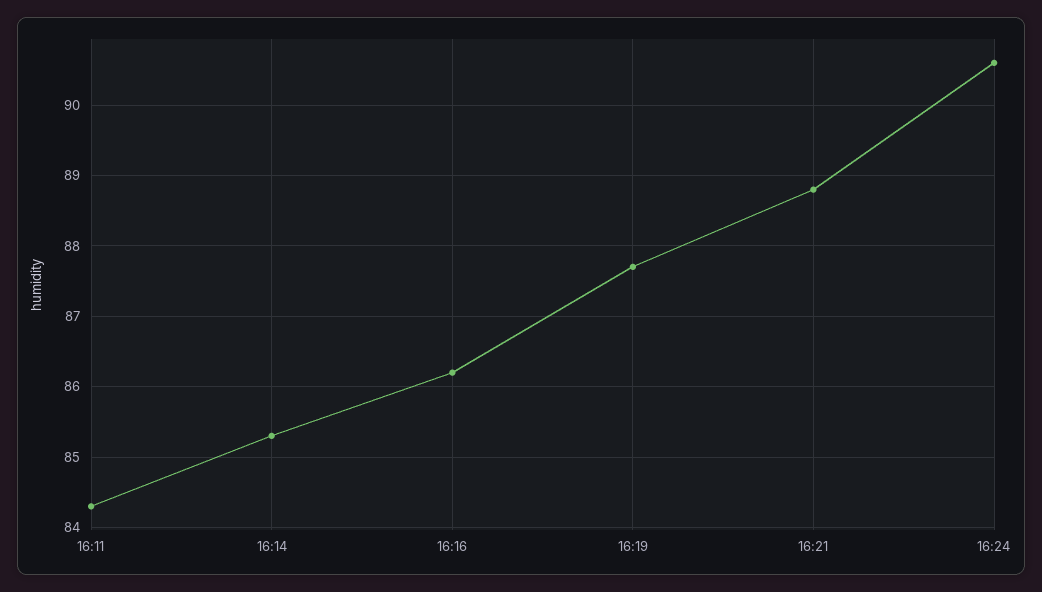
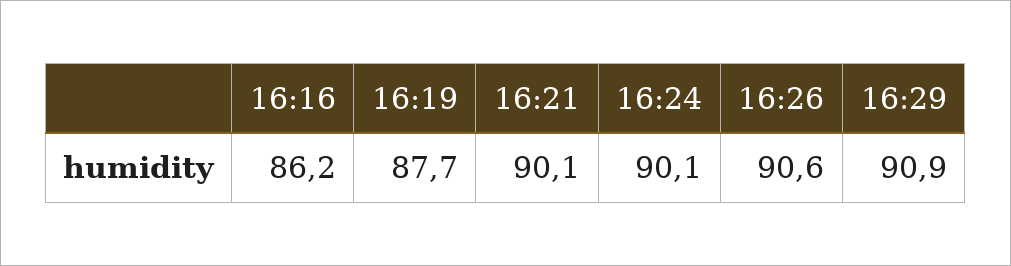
16:11: 84.3 -> none
16:14: 85.3 -> none
16:21: 88.8 -> 90.1
16:24: 90.6 -> 90.1
16:26: none -> 90.6
16:29: none -> 90.9

